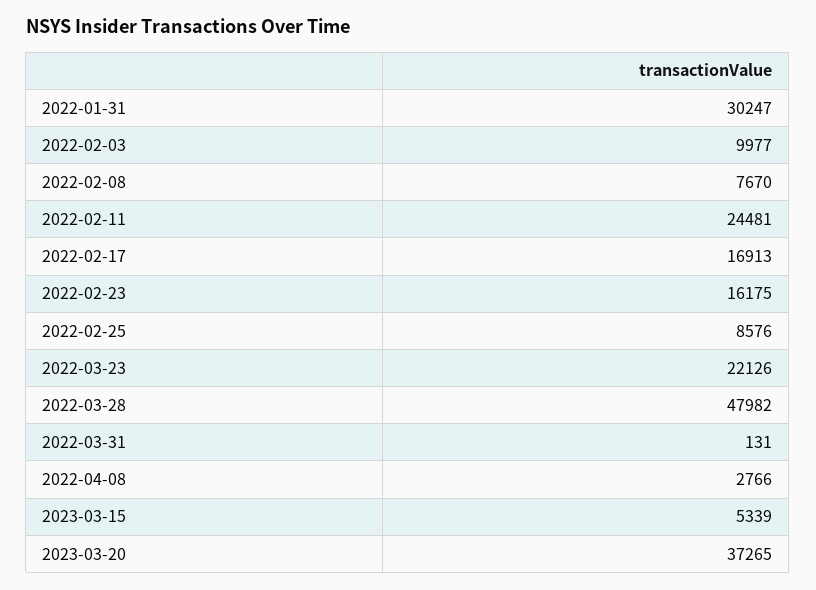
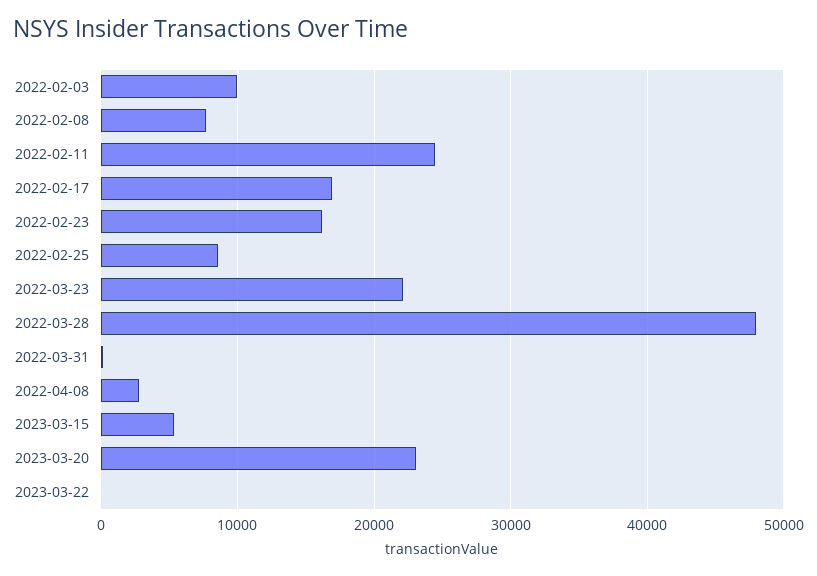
2022-01-31: 30247 -> none
2023-03-20: 37265 -> 23000
2023-03-22: none -> 0

